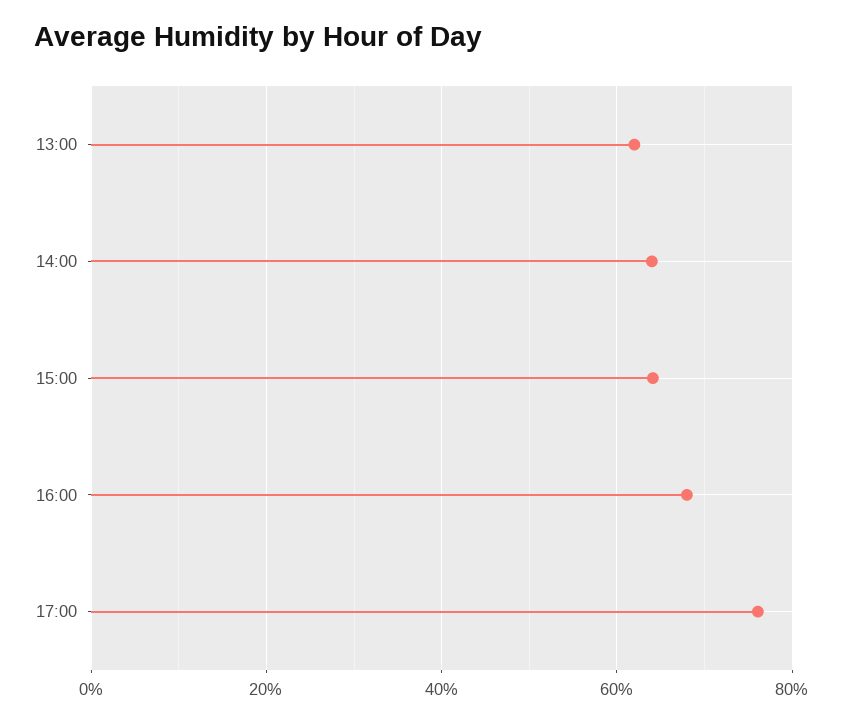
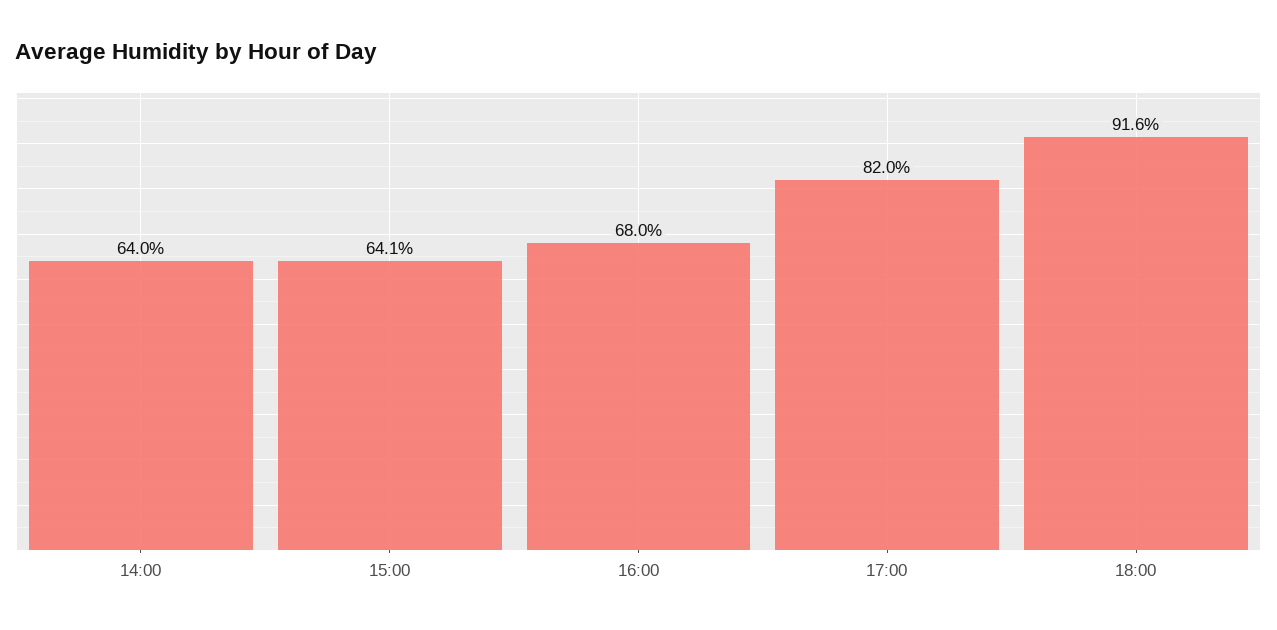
13:00: 62 -> none
17:00: 76 -> 82
18:00: none -> 91.6

